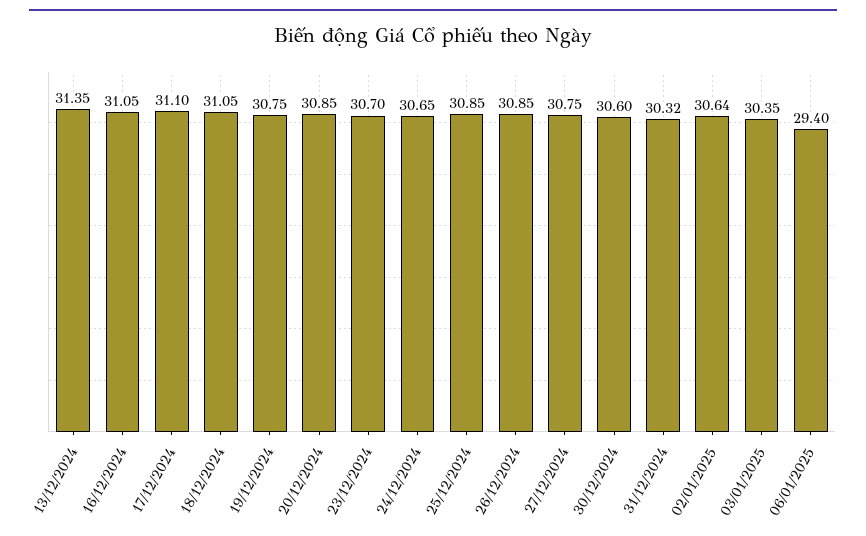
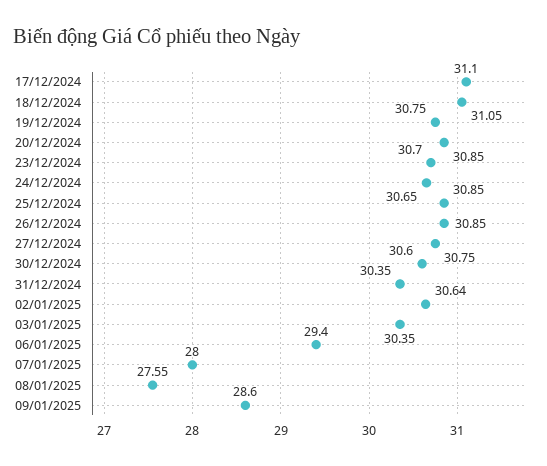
13/12/2024: 31.35 -> none
16/12/2024: 31.05 -> none
31/12/2024: 30.32 -> 30.35
07/01/2025: none -> 28
08/01/2025: none -> 27.55
09/01/2025: none -> 28.6

